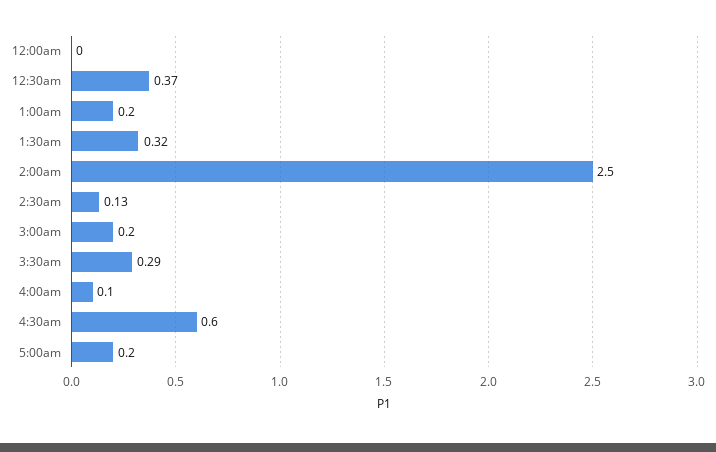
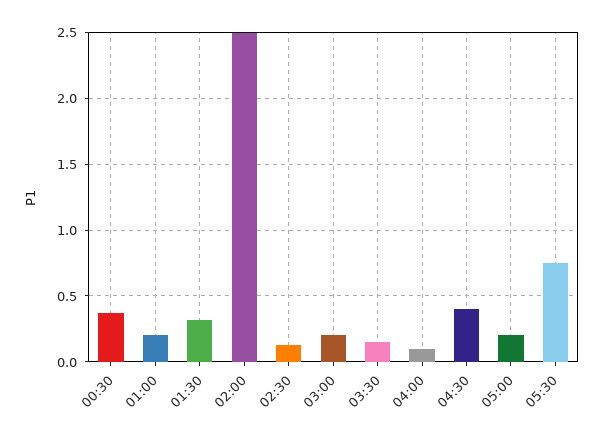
12:00am: 0 -> none
3:30am: 0.29 -> 0.15
4:30am: 0.6 -> 0.4
05:30: none -> 0.75

